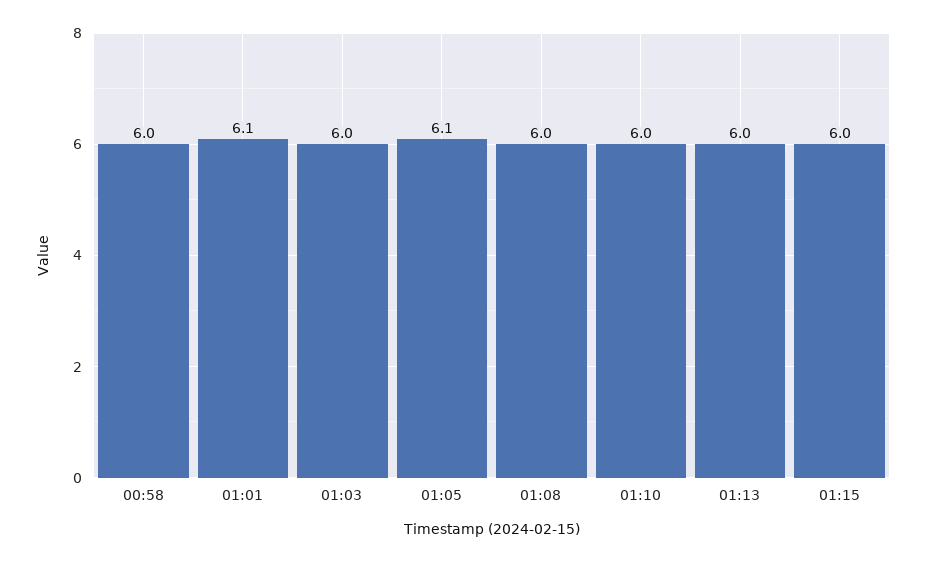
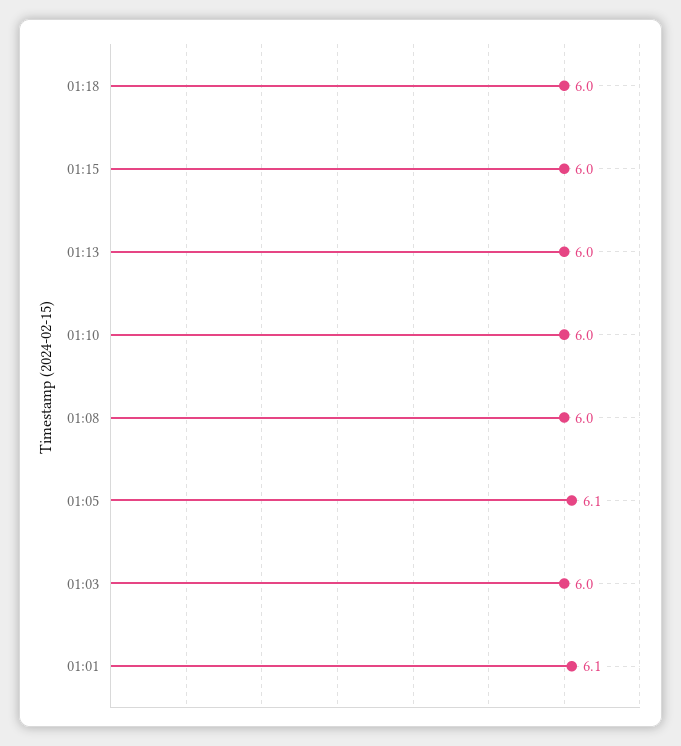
00:58: 6 -> none
01:18: none -> 6

